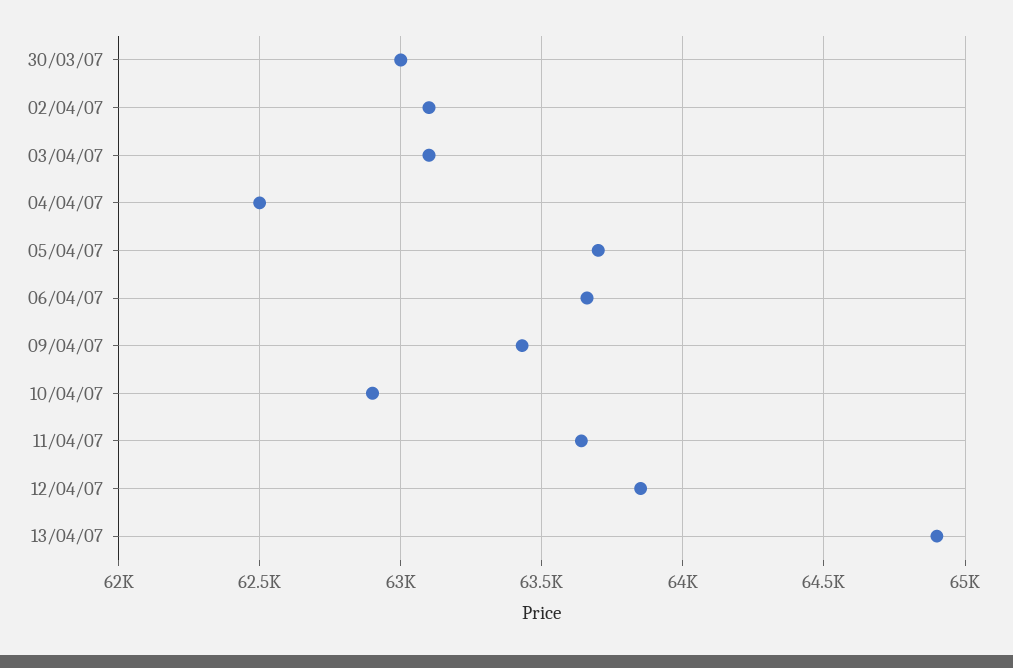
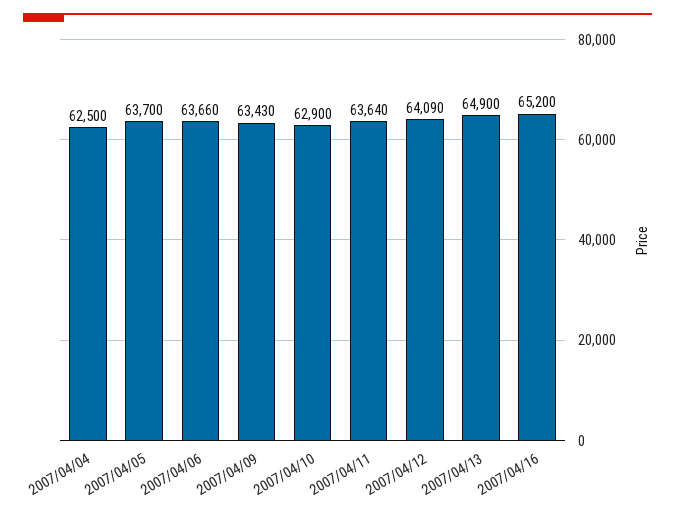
30/03/07: 63000 -> none
02/04/07: 63100 -> none
03/04/07: 63100 -> none
12/04/07: 63850 -> 64090
2007/04/16: none -> 65200

